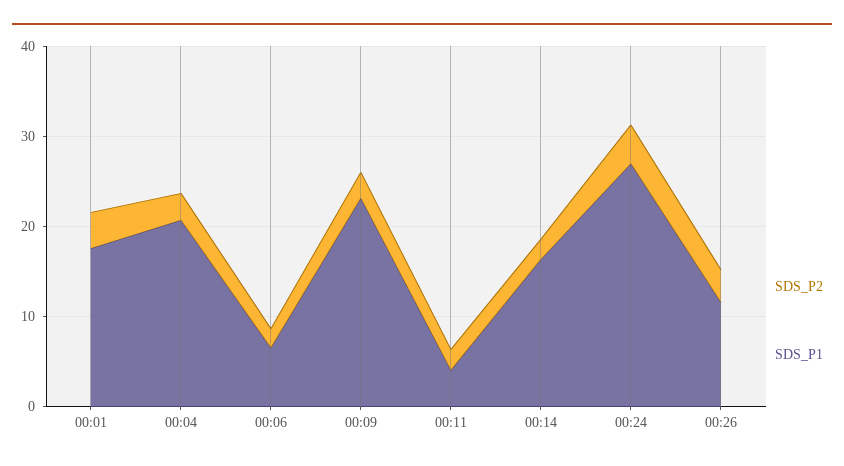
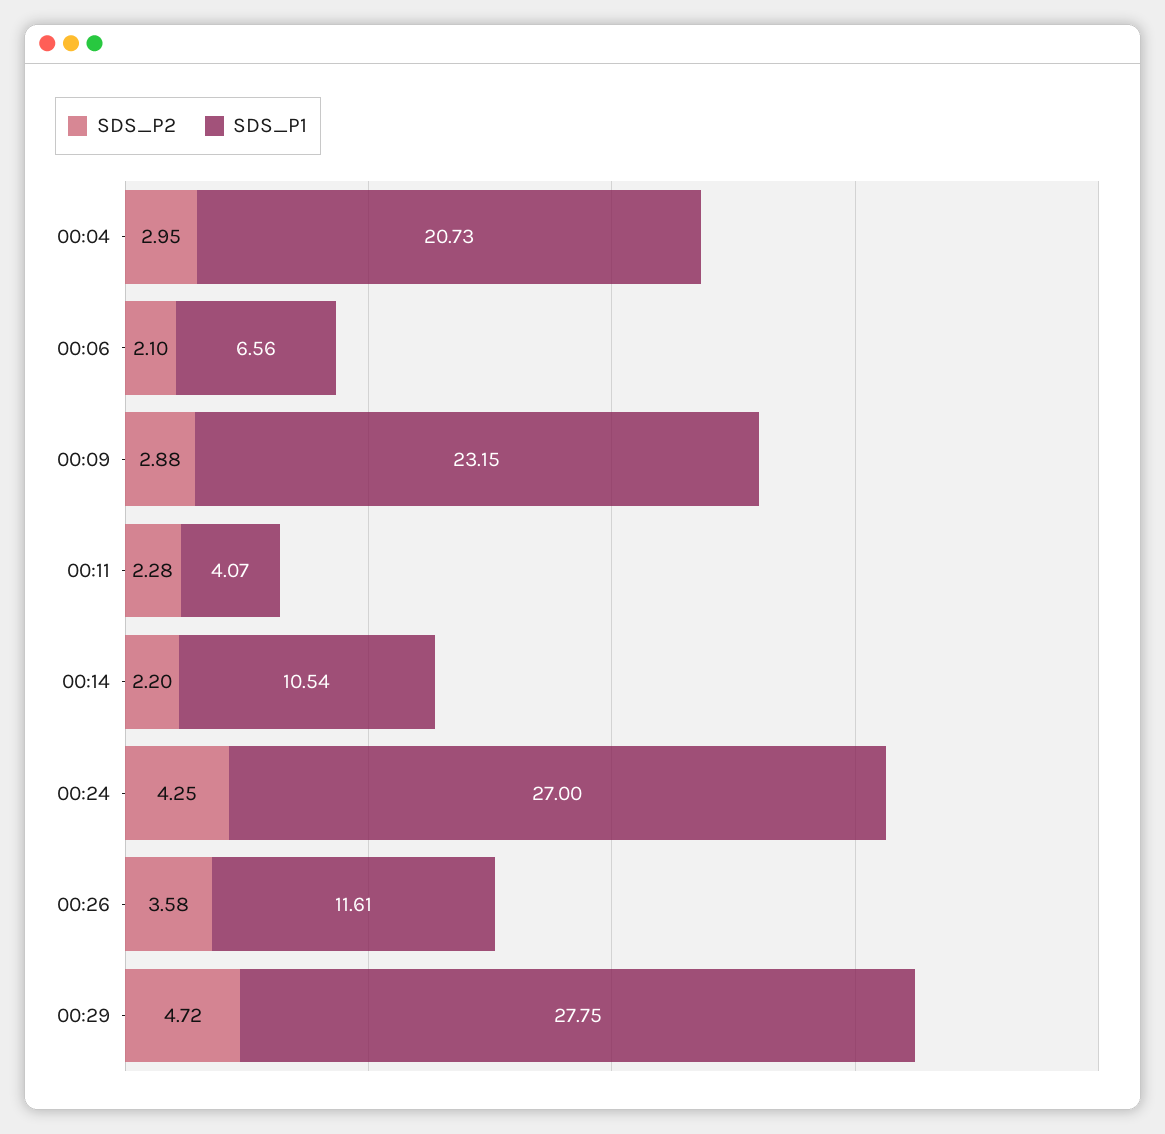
SDS_P2, 00:01: 4 -> none
SDS_P1, 00:01: 18 -> none
SDS_P1, 00:14: 16 -> 10.54
SDS_P2, 00:29: none -> 4.72
SDS_P1, 00:29: none -> 27.75

